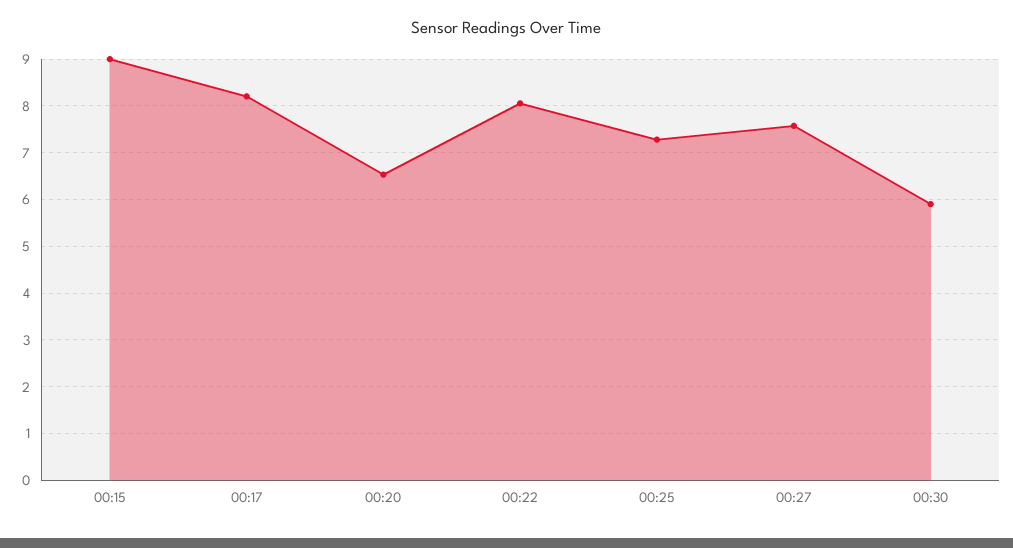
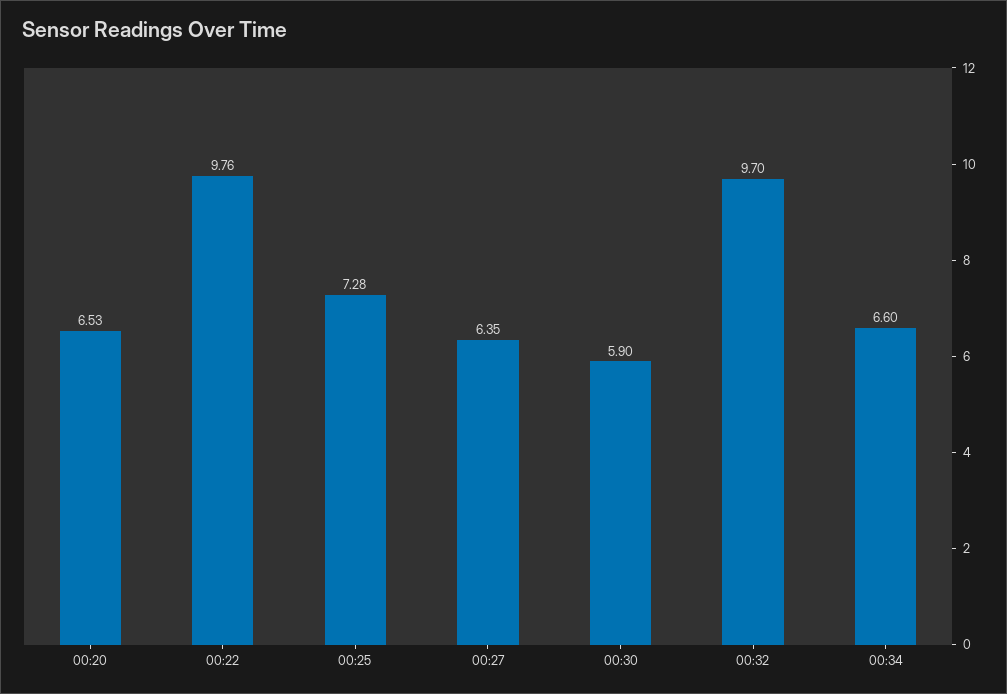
00:15: 9 -> none
00:17: 8.2 -> none
00:22: 8 -> 9.76
00:27: 7.6 -> 6.35
00:32: none -> 9.7
00:34: none -> 6.6

